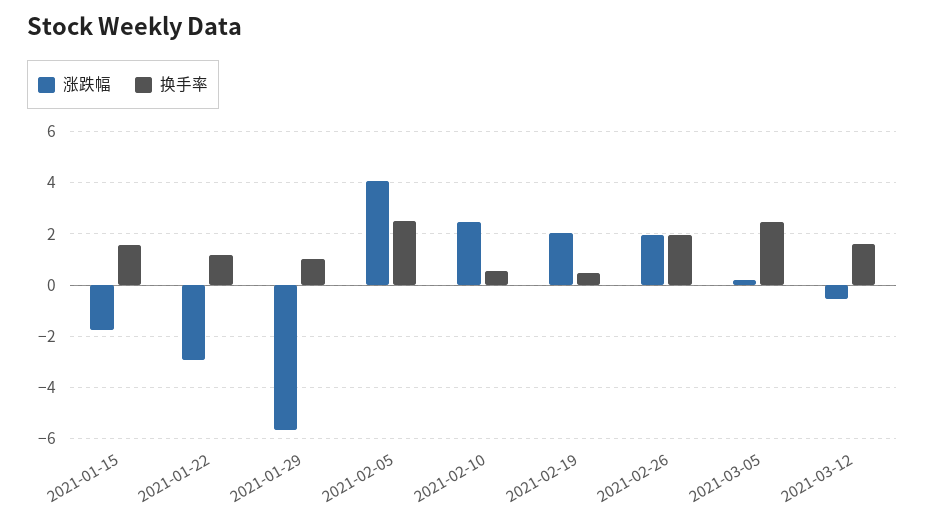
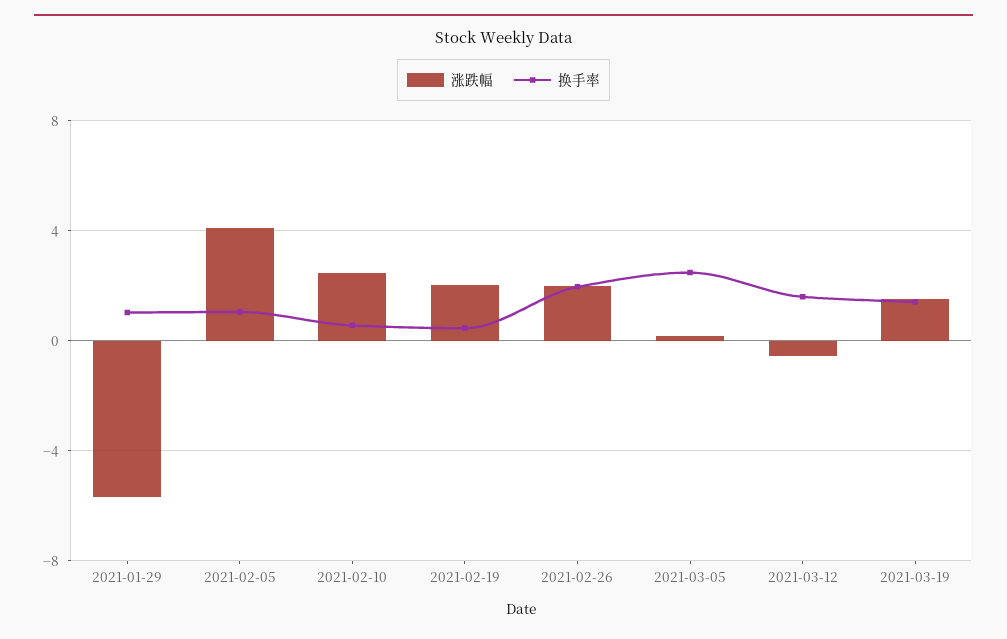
涨跌幅, 2021-01-15: -1.75 -> none
换手率, 2021-01-15: 1.5 -> none
涨跌幅, 2021-01-22: -3 -> none
换手率, 2021-01-22: 1.25 -> none
换手率, 2021-02-05: 2.5 -> 1
涨跌幅, 2021-03-19: none -> 1.5
换手率, 2021-03-19: none -> 1.5

